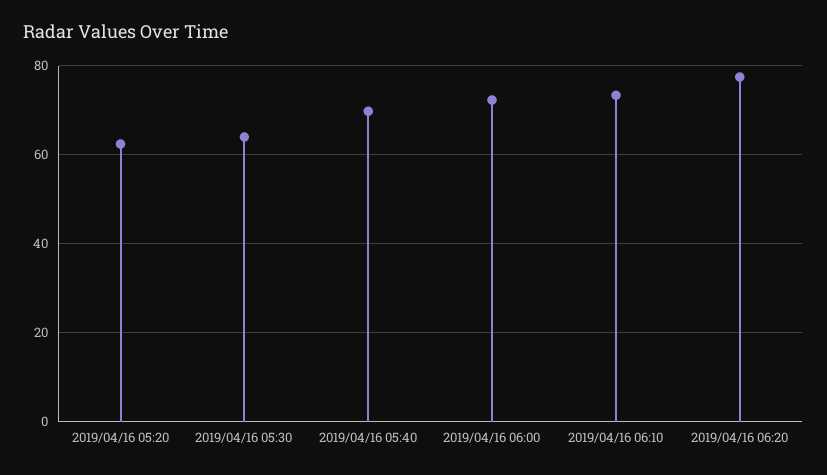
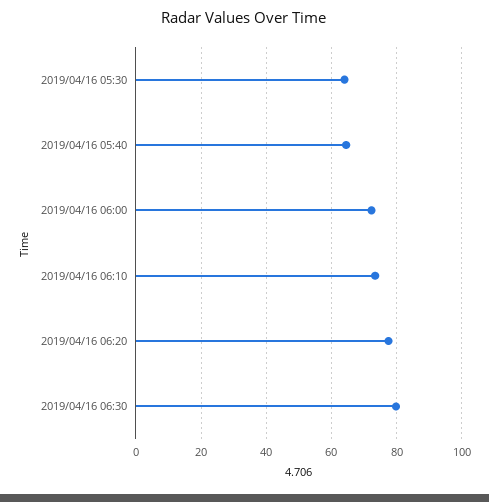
2019/04/16 05:20: 62 -> none
2019/04/16 05:40: 70 -> 64
2019/04/16 06:30: none -> 80

